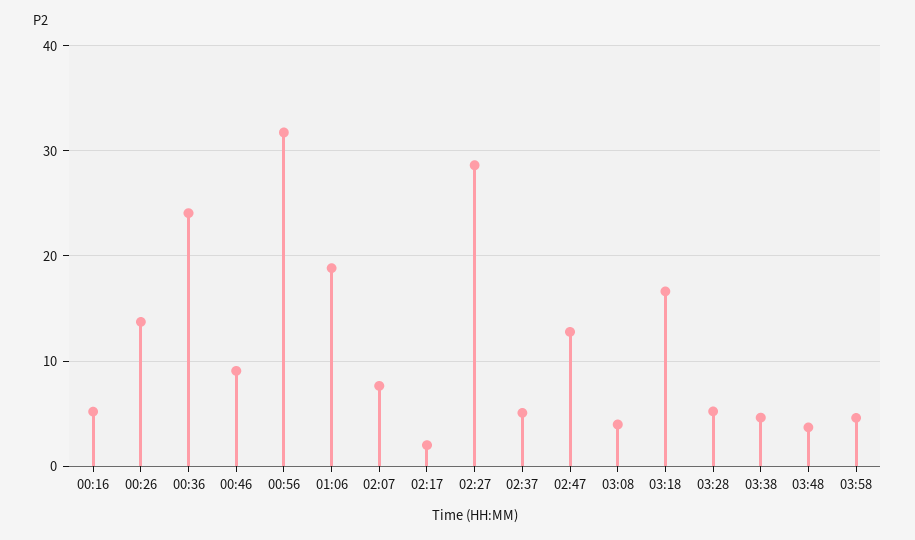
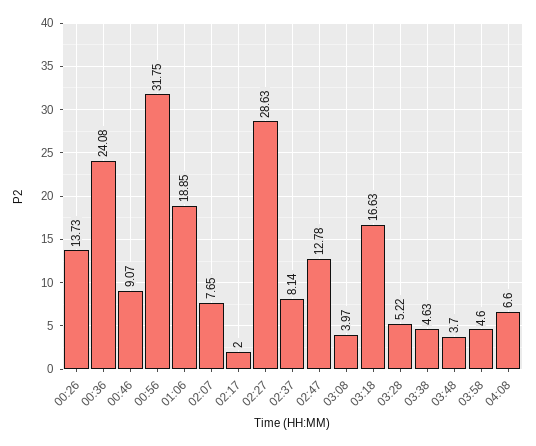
00:16: 5 -> none
02:37: 5 -> 8.14
04:08: none -> 6.6

